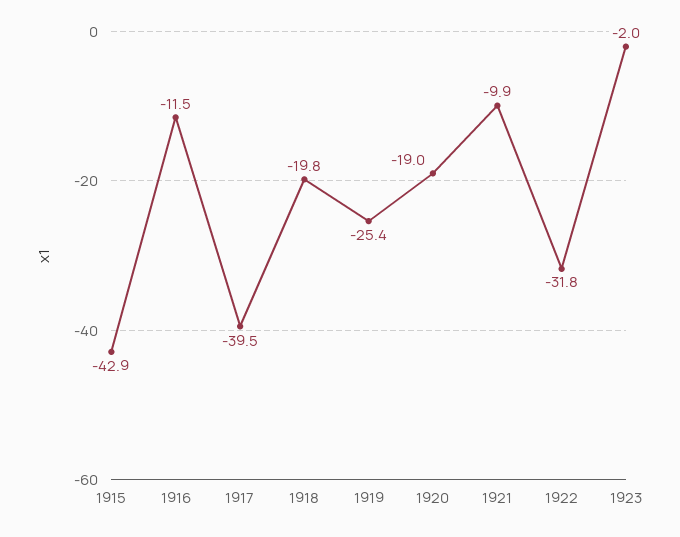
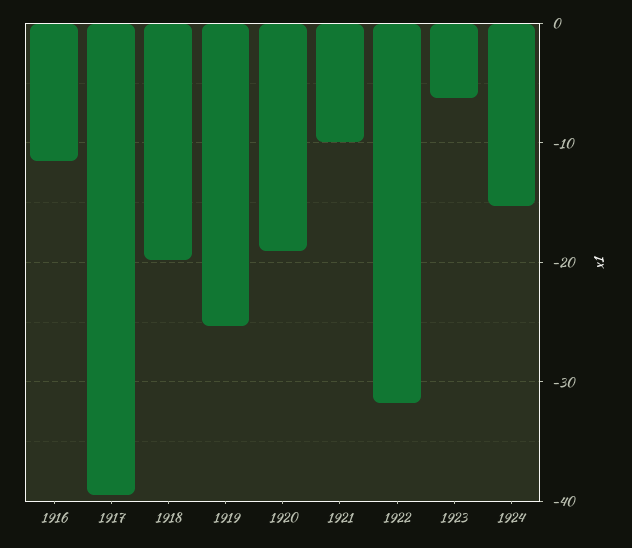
1915: -42.9 -> none
1923: -2 -> -6
1924: none -> -15

